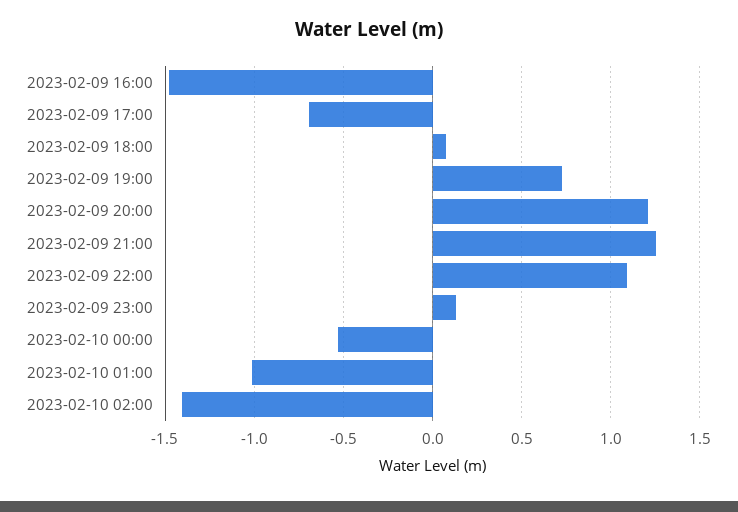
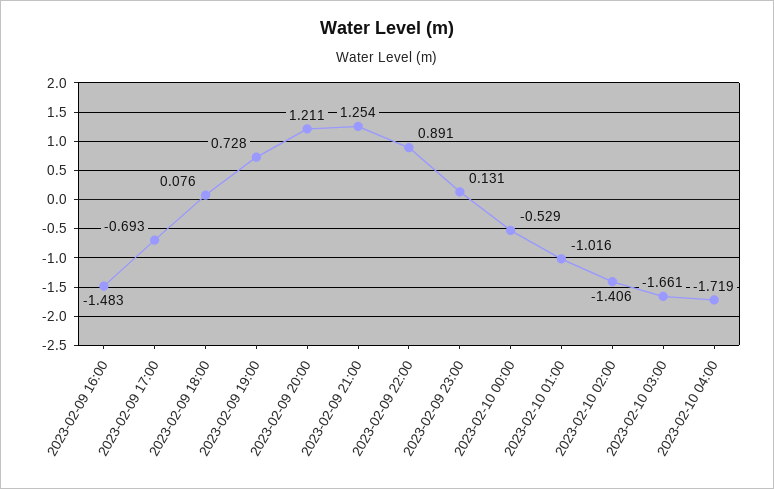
2023-02-09 22:00: 1.1 -> 0.891
2023-02-10 03:00: none -> -1.661
2023-02-10 04:00: none -> -1.719

